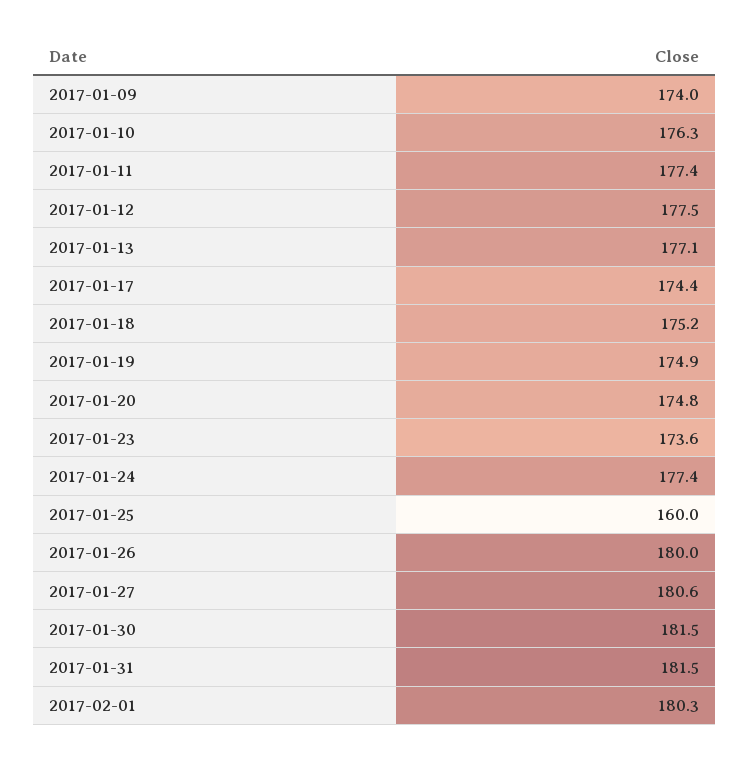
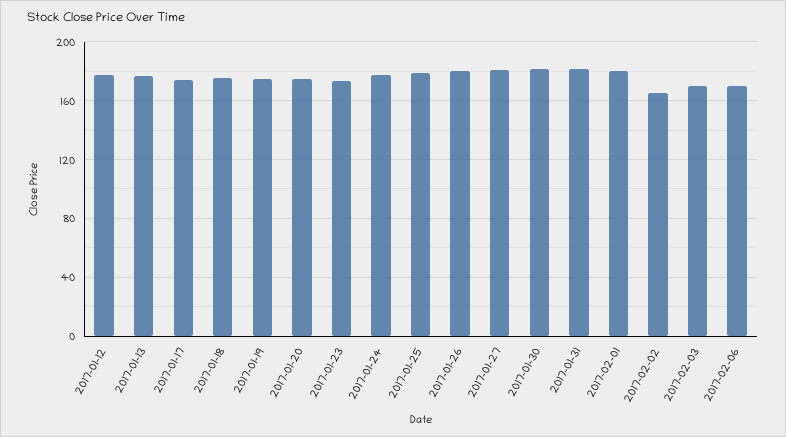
2017-01-09: 174 -> none
2017-01-10: 176.3 -> none
2017-01-11: 177.4 -> none
2017-01-25: 160 -> 180
2017-02-02: none -> 165
2017-02-03: none -> 170
2017-02-06: none -> 170

